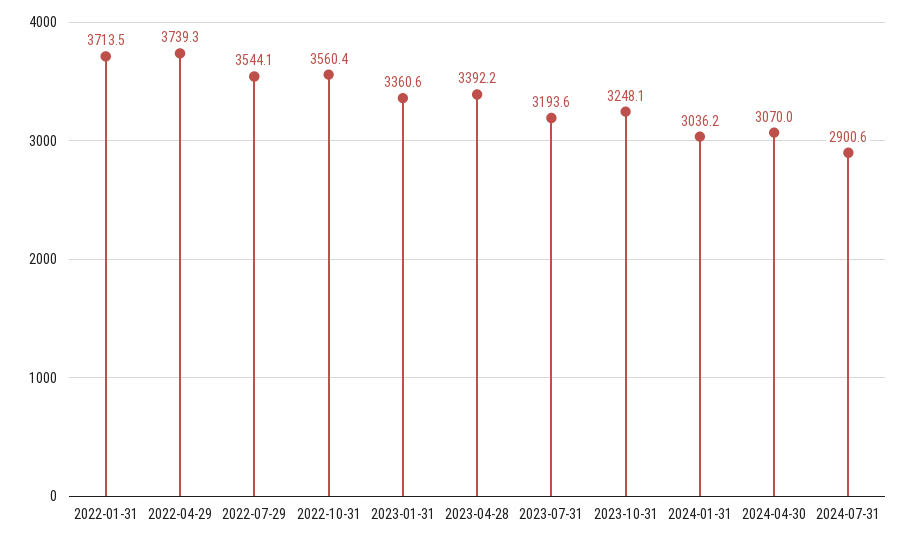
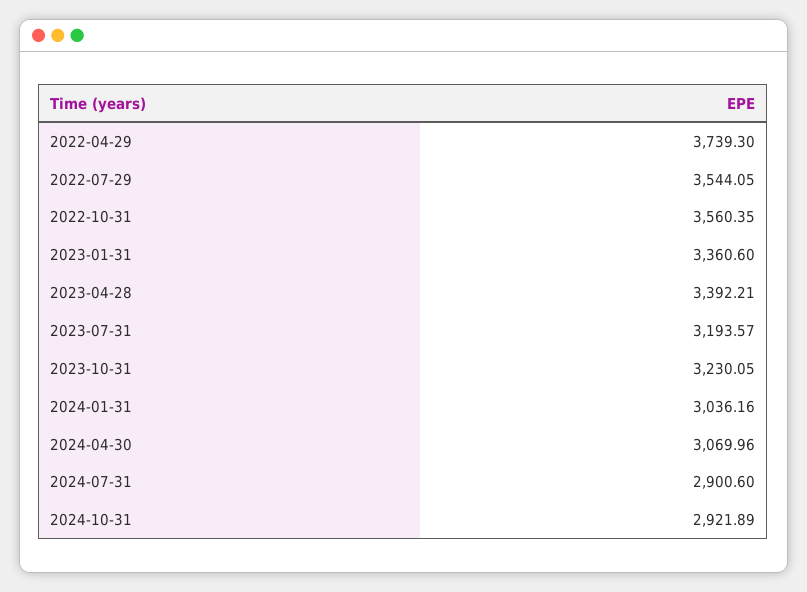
2022-01-31: 3713.5 -> none
2023-10-31: 3248.1 -> 3230.05
2024-10-31: none -> 2921.89

